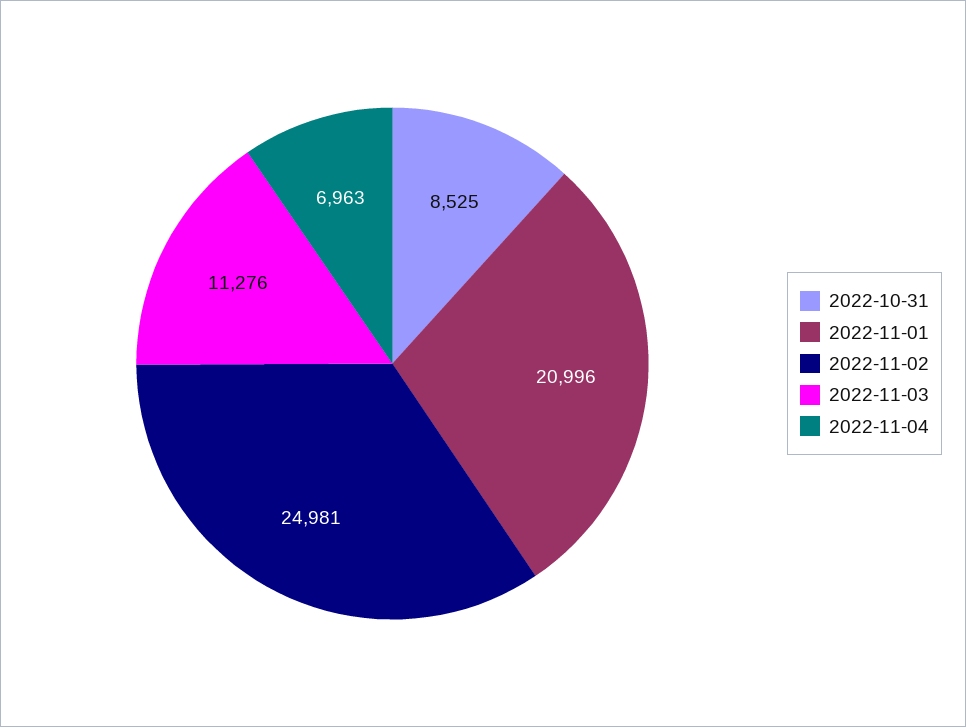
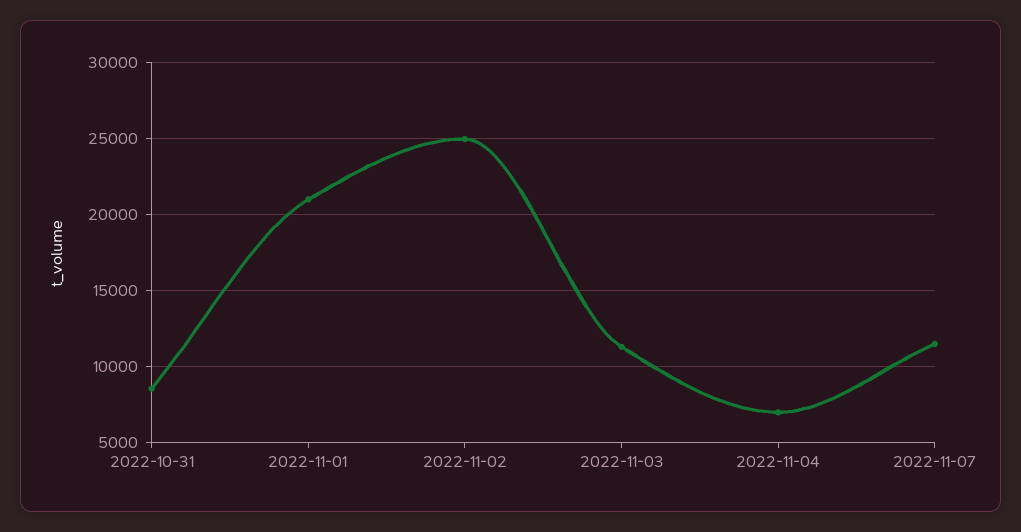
2022-11-07: none -> 11500

